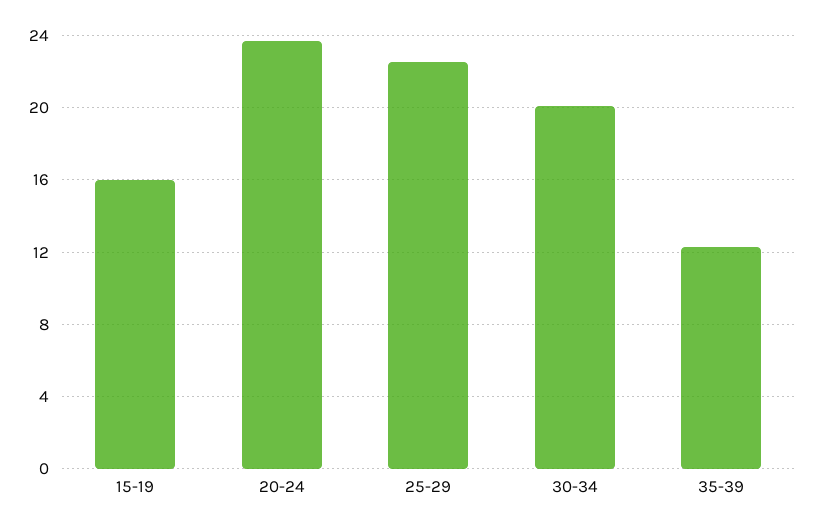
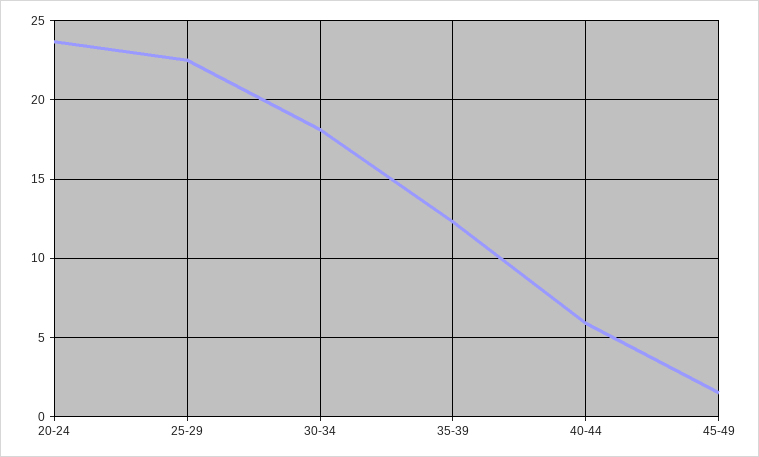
15-19: 16 -> none
30-34: 20 -> 18
40-44: none -> 6
45-49: none -> 1.5

